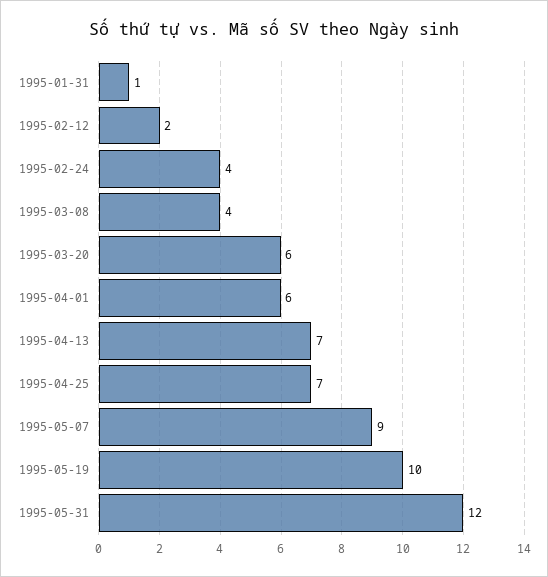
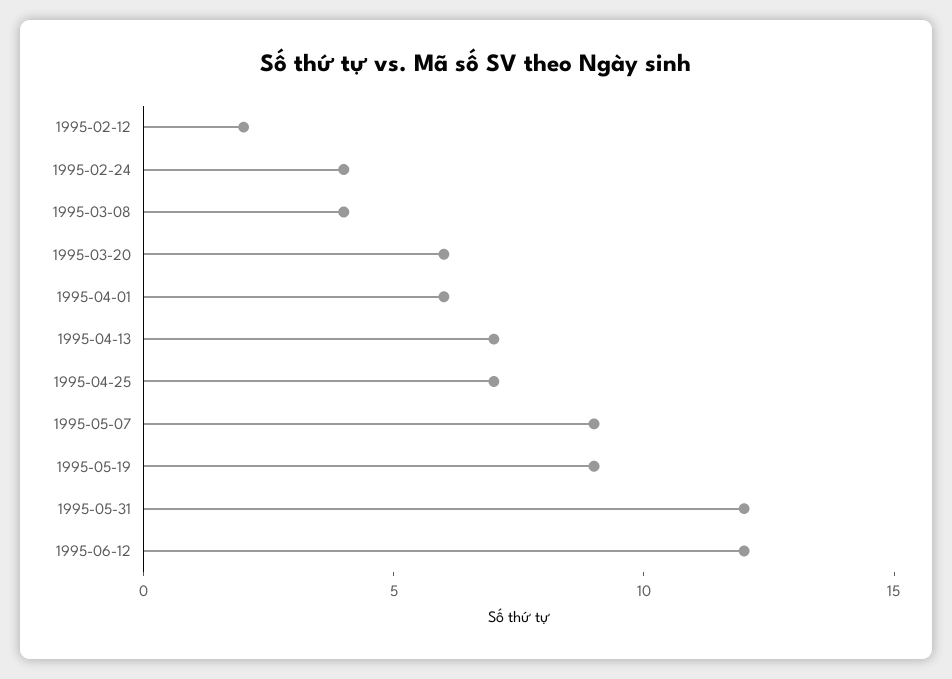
1995-01-31: 1 -> none
1995-05-19: 10 -> 9
1995-06-12: none -> 12

